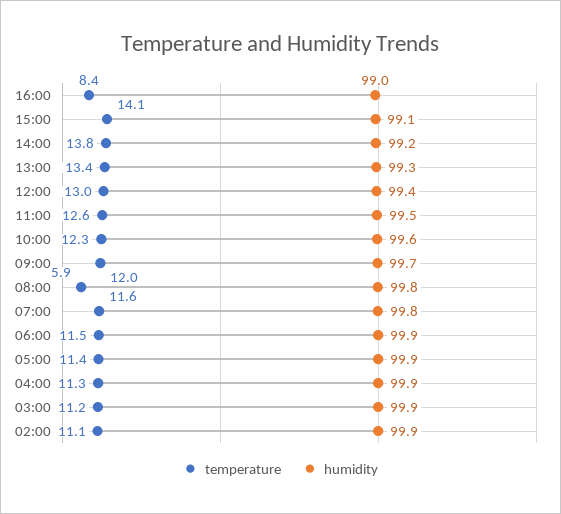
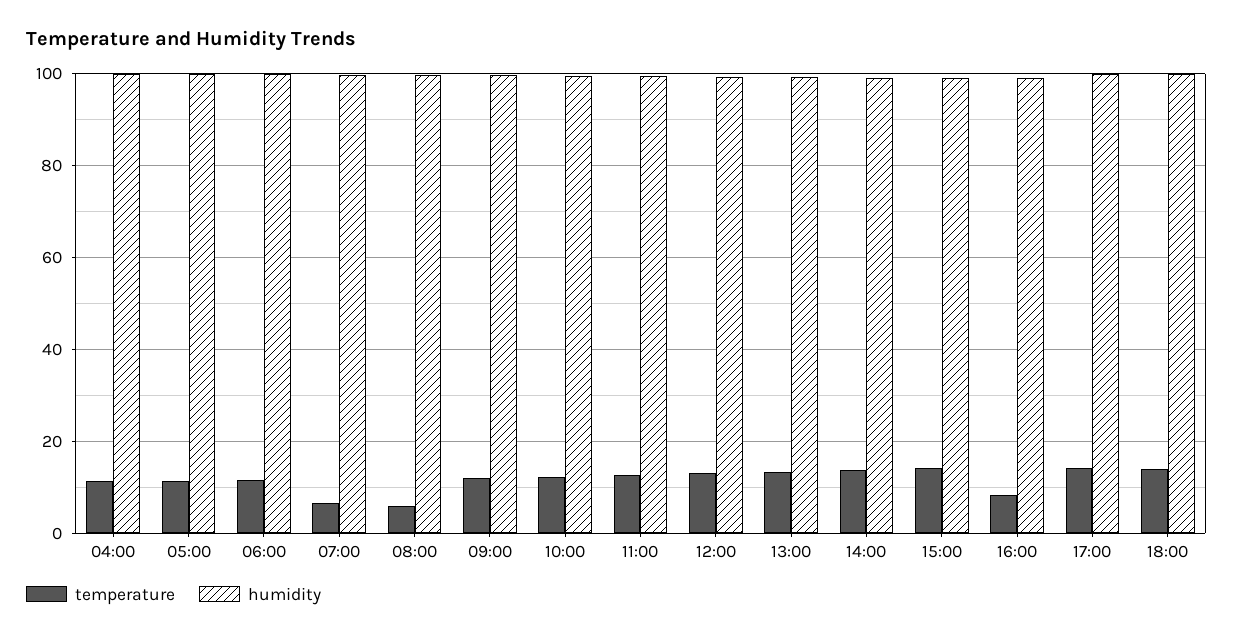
temperature, 07:00: 11.6 -> 6
temperature, 03:00: 11.2 -> none
humidity, 03:00: 99.9 -> none
temperature, 02:00: 11.1 -> none
humidity, 02:00: 99.9 -> none
temperature, 17:00: none -> 14
humidity, 17:00: none -> 100
temperature, 18:00: none -> 14
humidity, 18:00: none -> 100

